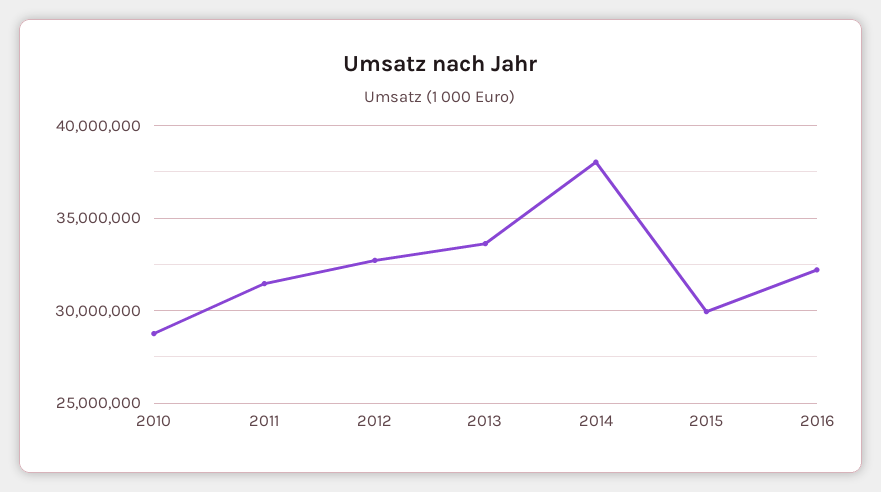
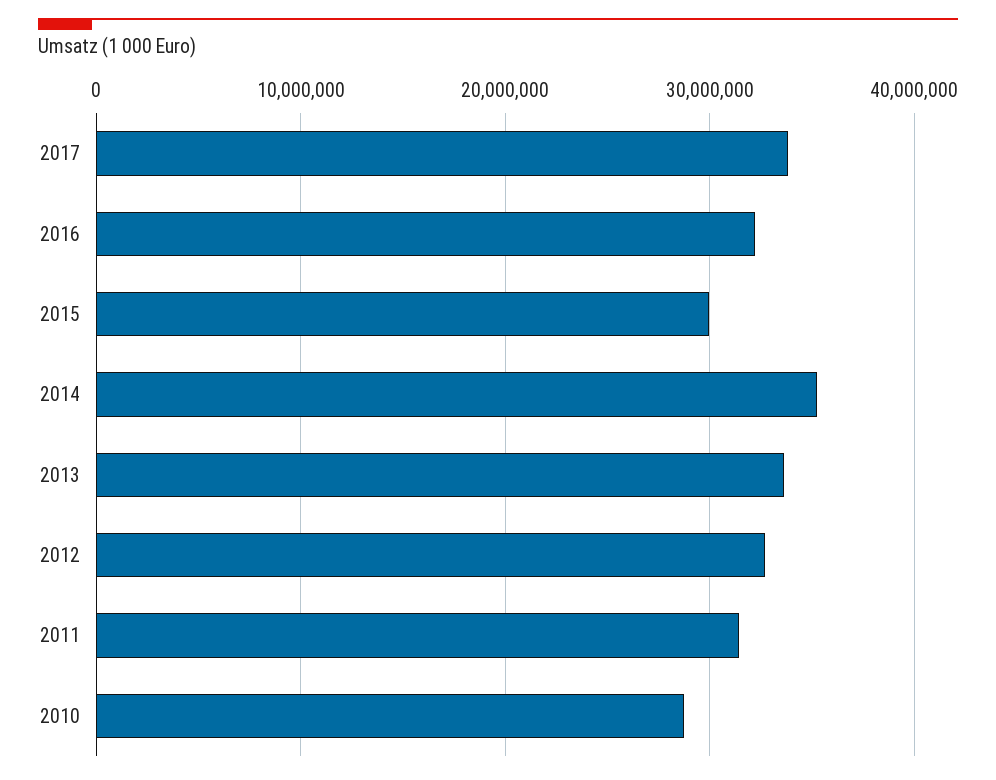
2014: 38000000 -> 35000000
2017: none -> 34000000

